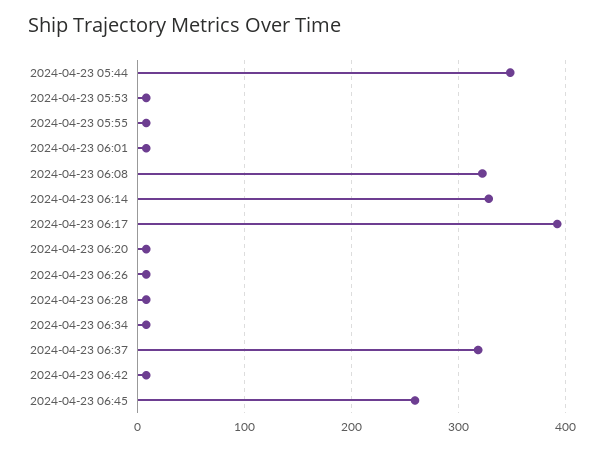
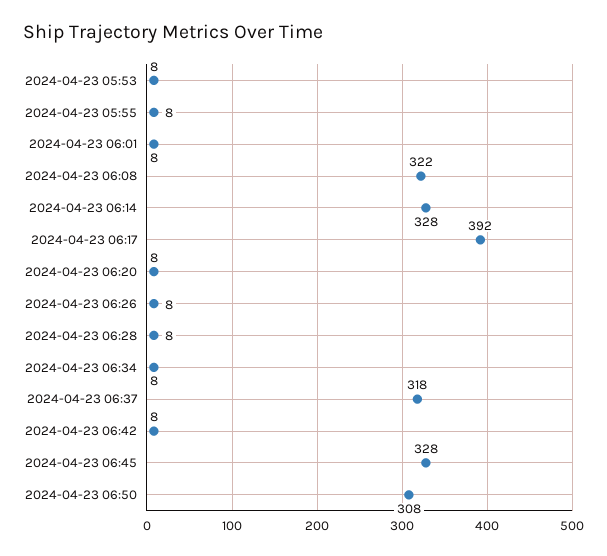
2024-04-23 05:44: 350 -> none
2024-04-23 06:45: 260 -> 328
2024-04-23 06:50: none -> 308

